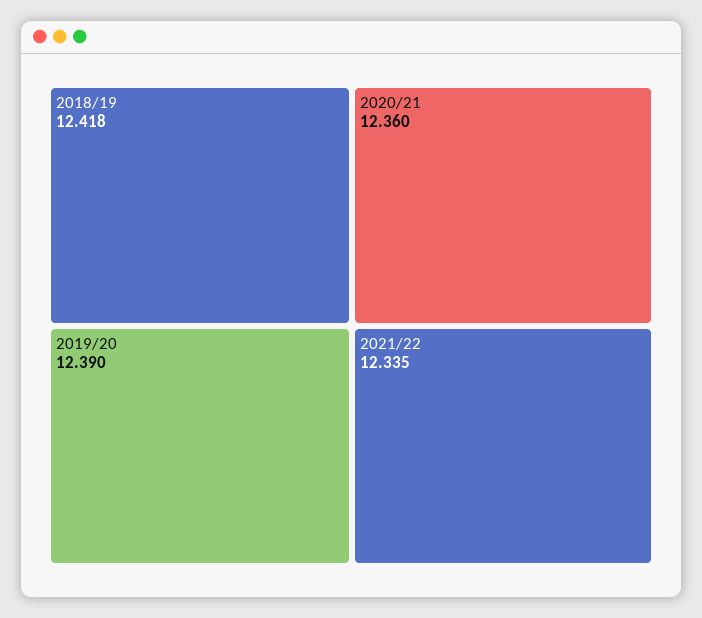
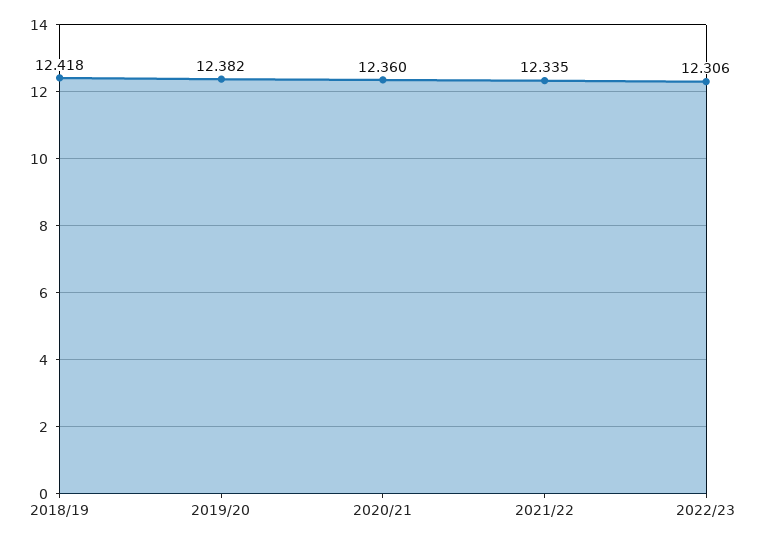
2019/20: 12.39 -> 12.382
2022/23: none -> 12.306

